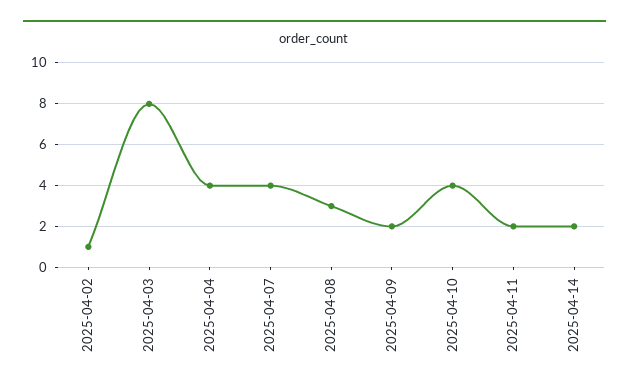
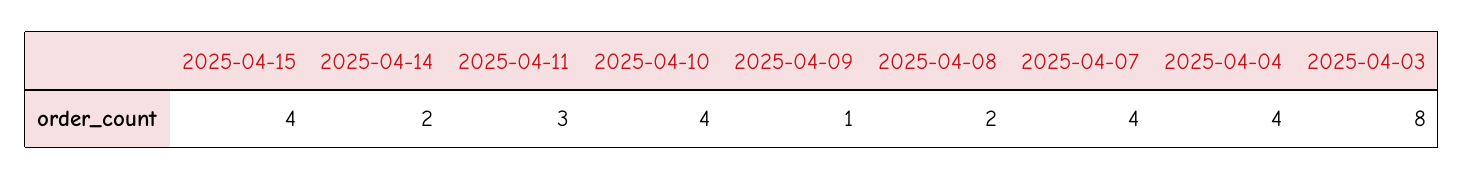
2025-04-02: 1 -> none
2025-04-08: 3 -> 2
2025-04-09: 2 -> 1
2025-04-11: 2 -> 3
2025-04-15: none -> 4

